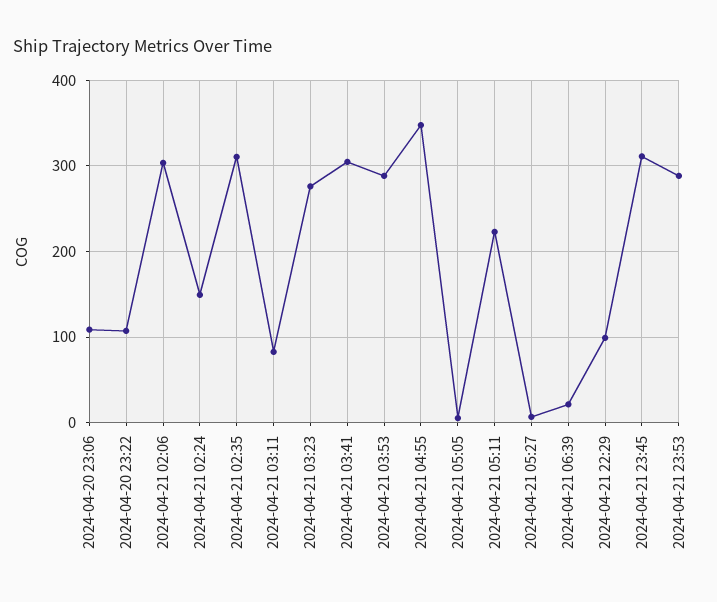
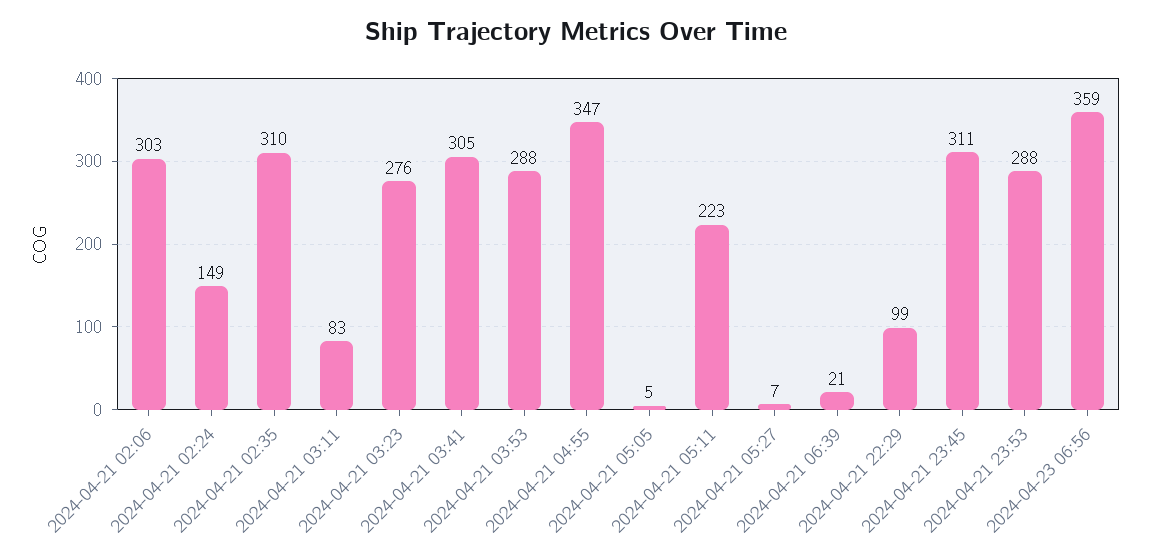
2024-04-20 23:06: 110 -> none
2024-04-20 23:22: 110 -> none
2024-04-23 06:56: none -> 359

